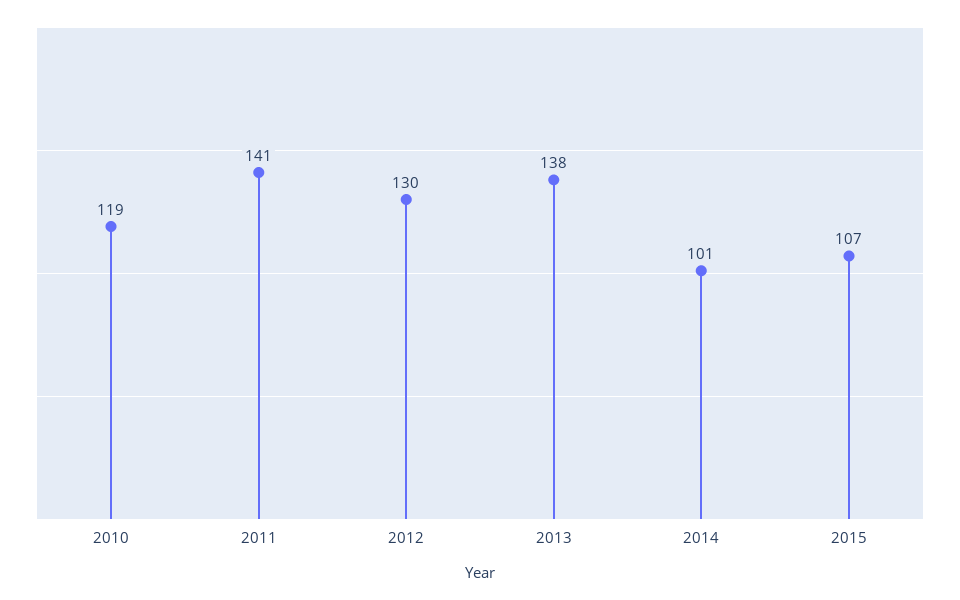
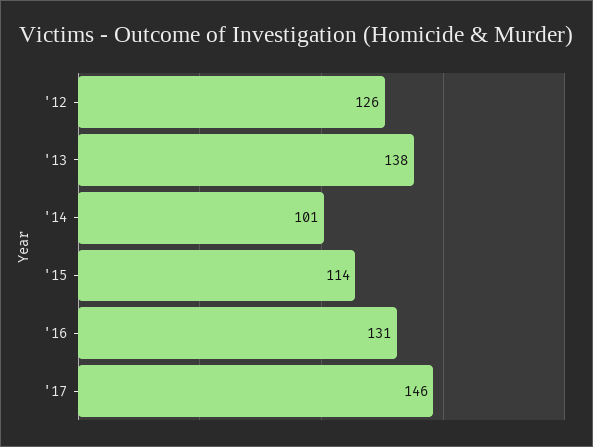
2010: 119 -> none
2011: 141 -> none
2012: 130 -> 126
2015: 107 -> 114
'16: none -> 131
'17: none -> 146

